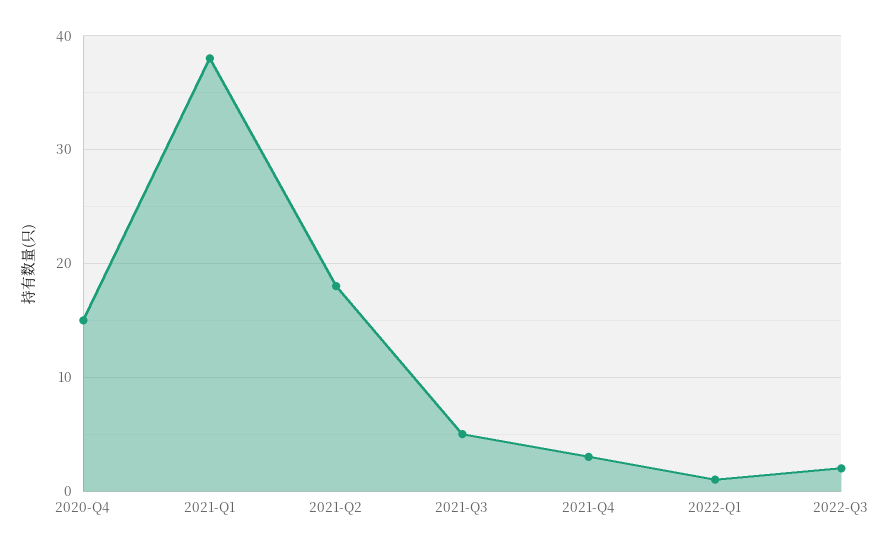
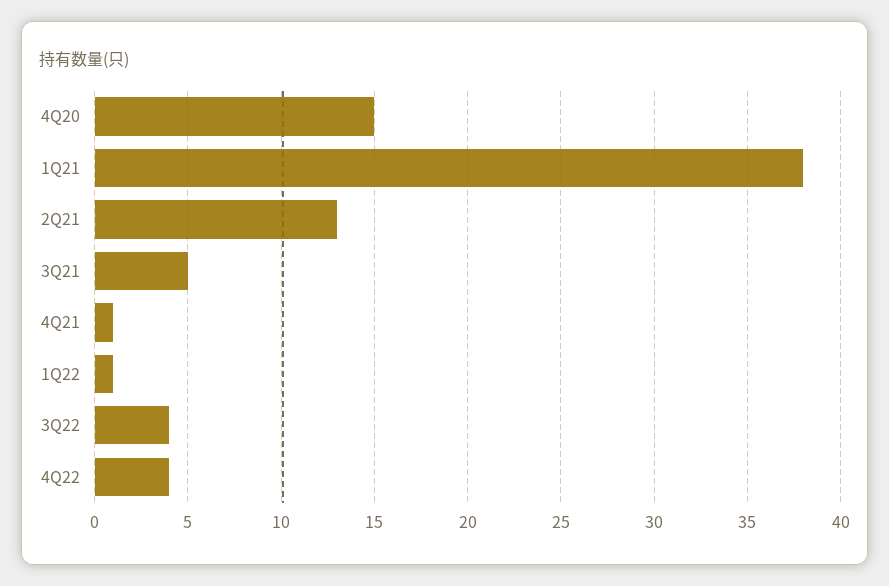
2021-Q2: 18 -> 13
2021-Q4: 3 -> 1
2022-Q3: 2 -> 4
4Q22: none -> 4

